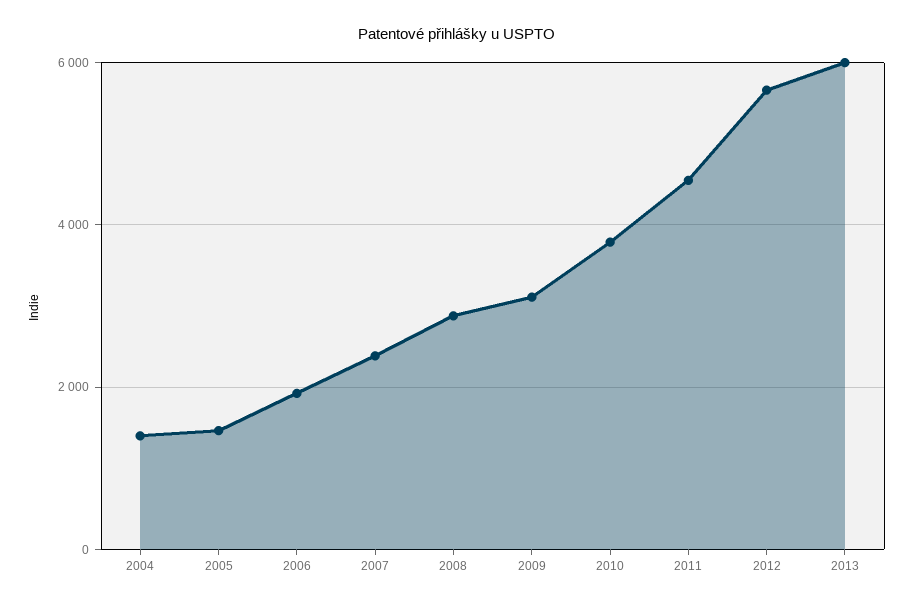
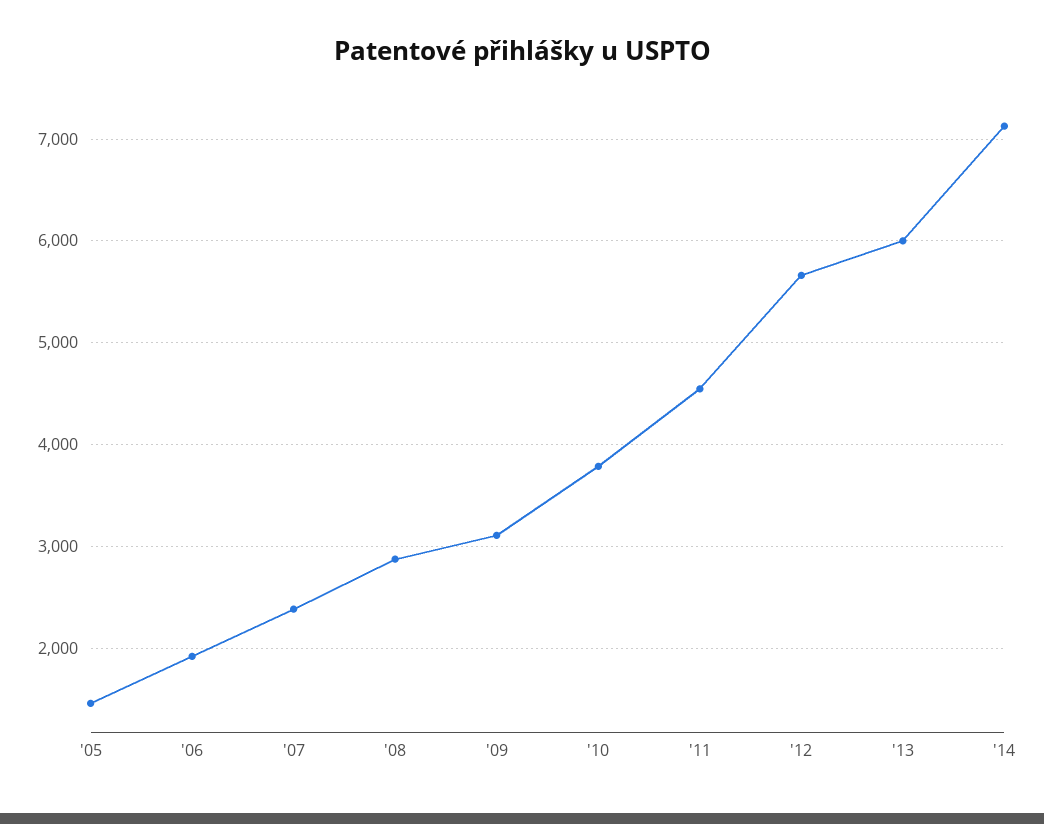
2004: 1400 -> none
'14: none -> 7100

